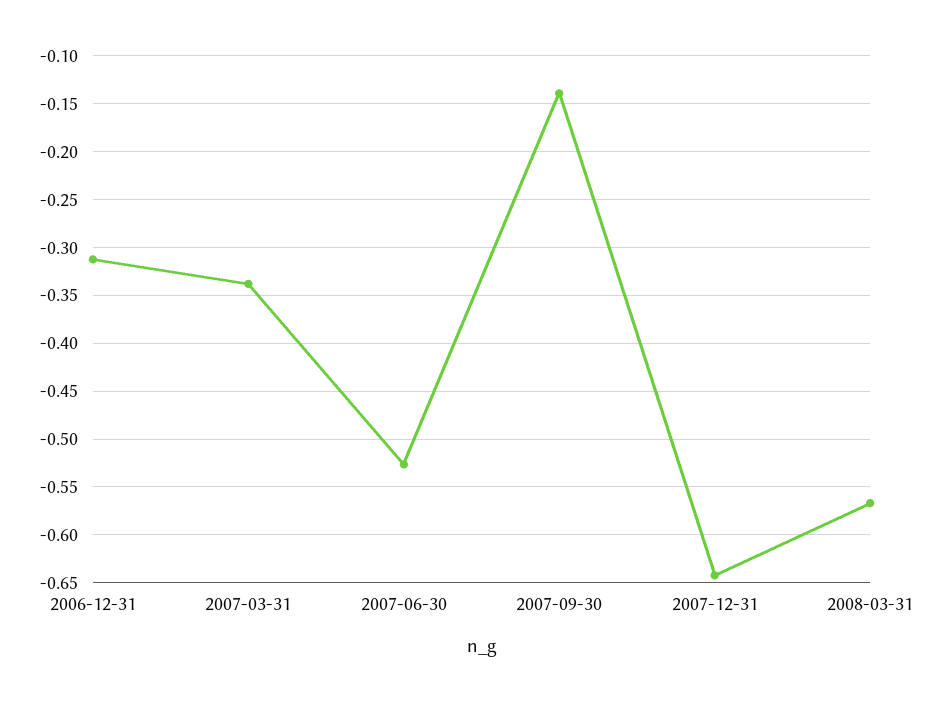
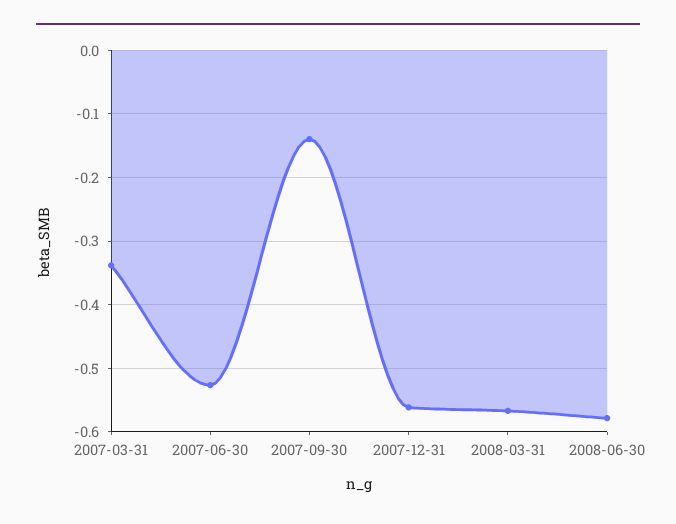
2006-12-31: -0.31 -> none
2007-12-31: -0.64 -> -0.56
2008-06-30: none -> -0.58

